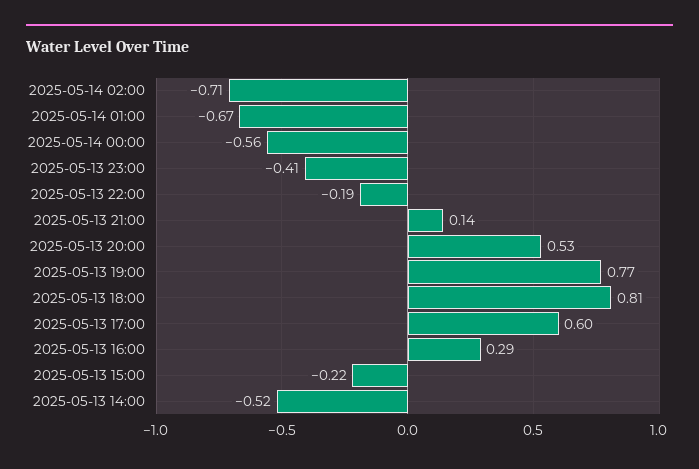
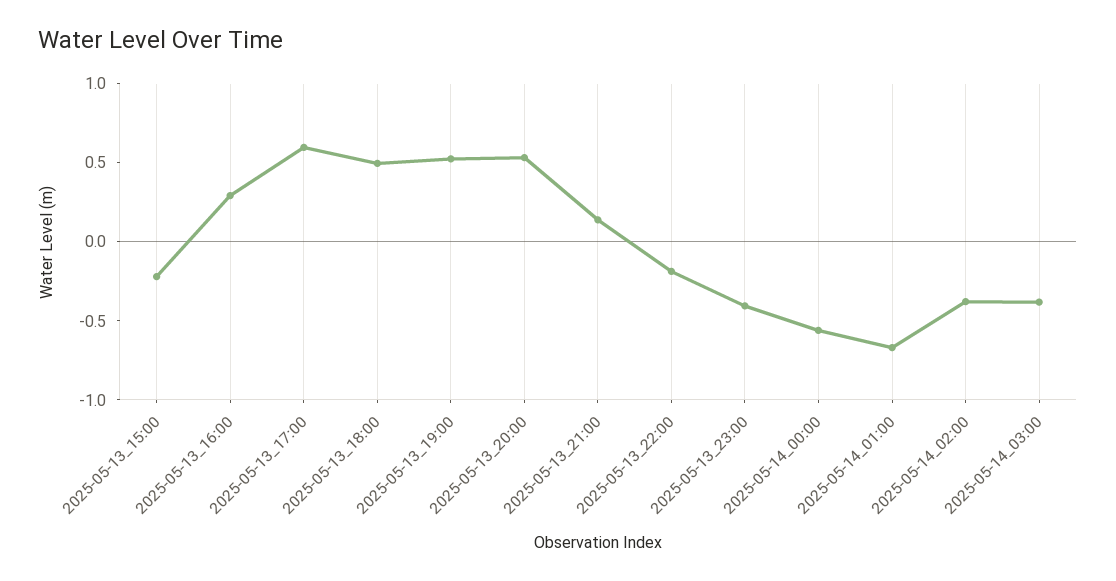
2025-05-14 02:00: -0.71 -> -0.4
2025-05-13 19:00: 0.77 -> 0.5
2025-05-13 18:00: 0.81 -> 0.5
2025-05-13 14:00: -0.52 -> none
2025-05-14_03:00: none -> -0.4

